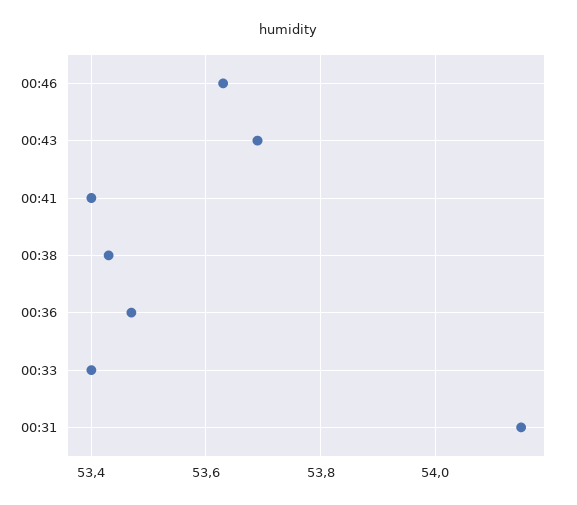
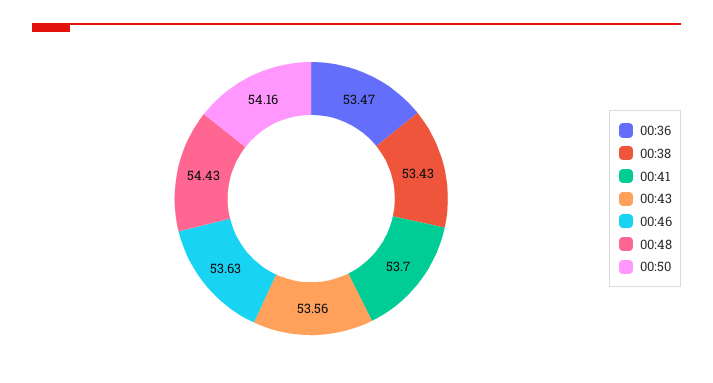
00:43: 53.7 -> 53.56
00:41: 53.4 -> 53.7
00:33: 53.4 -> none
00:31: 54.15 -> none
00:48: none -> 54.43
00:50: none -> 54.16

